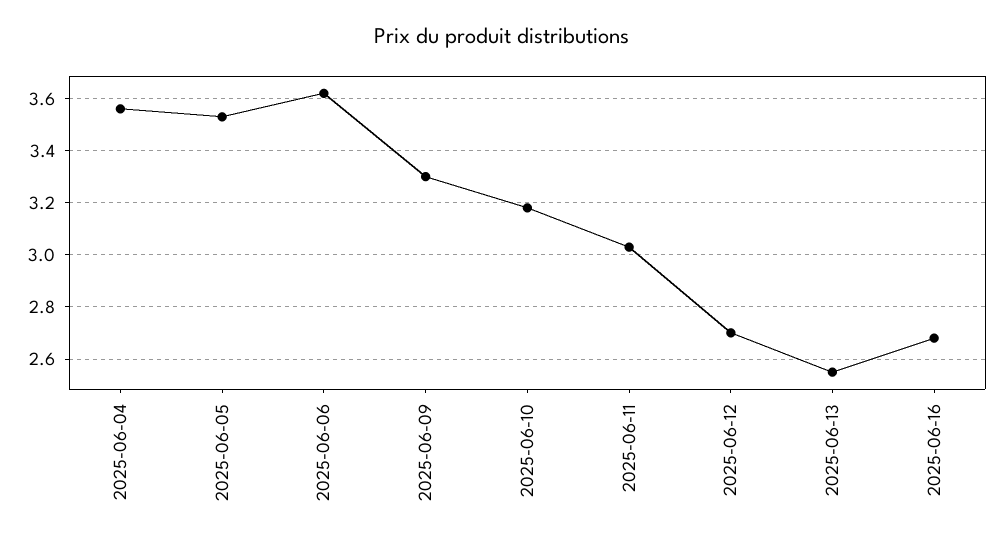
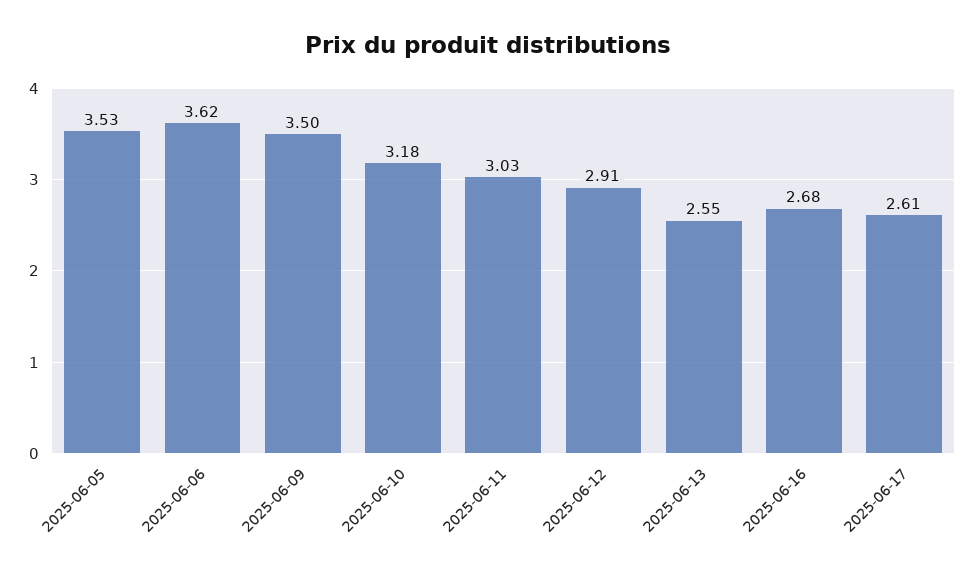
2025-06-04: 3.55 -> none
2025-06-09: 3.3 -> 3.5
2025-06-12: 2.7 -> 2.91
2025-06-17: none -> 2.61

